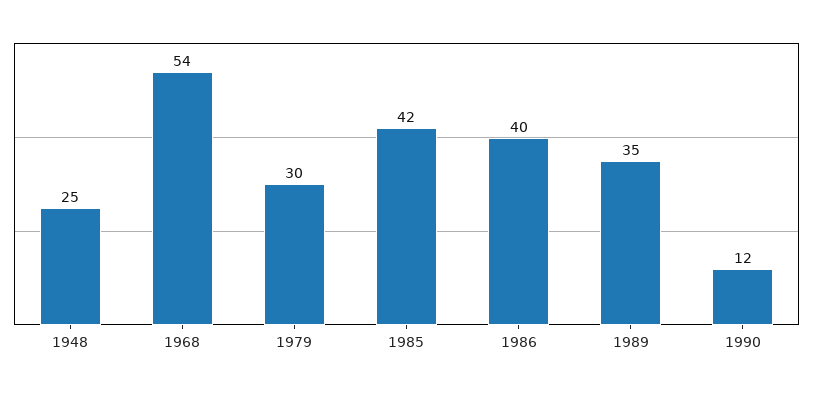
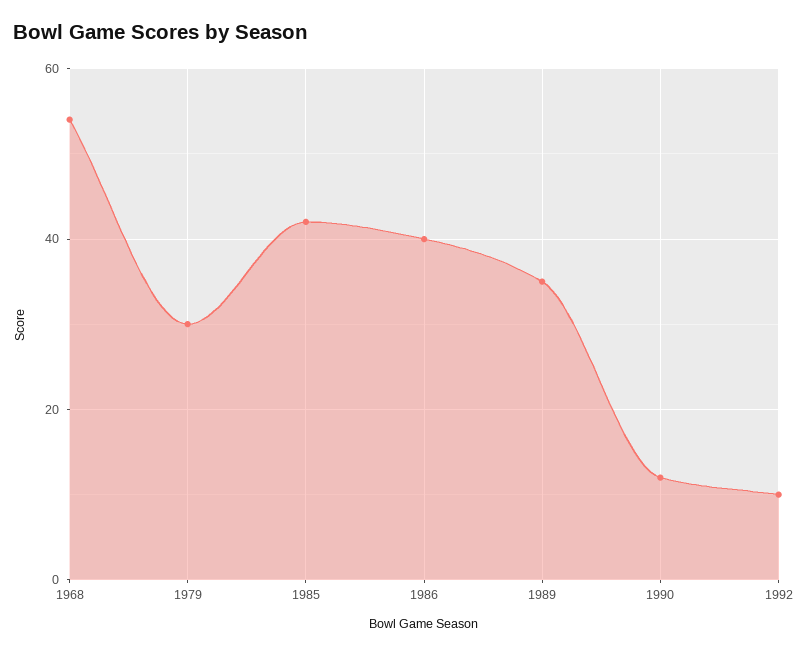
1948: 25 -> none
1992: none -> 10

